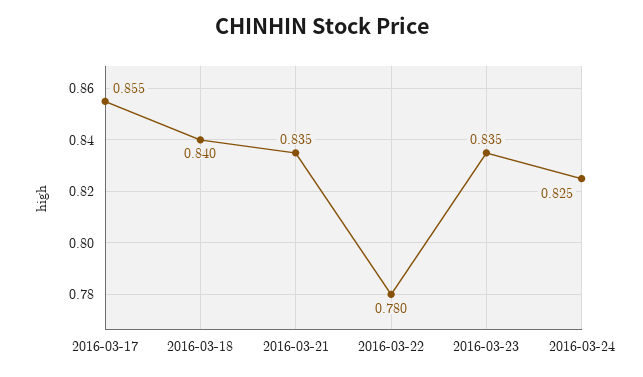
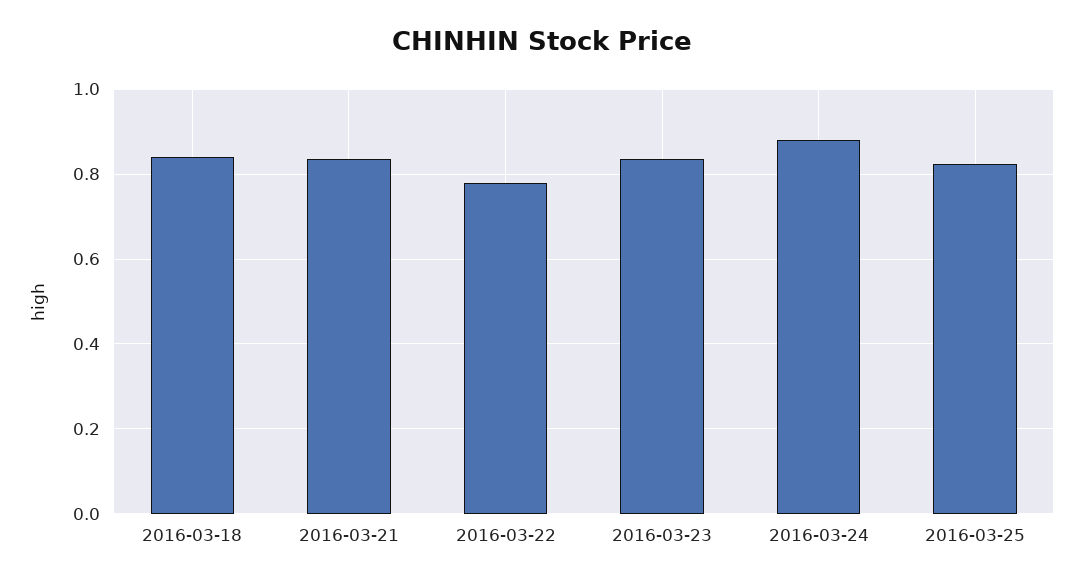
2016-03-17: 0.855 -> none
2016-03-24: 0.825 -> 0.88
2016-03-25: none -> 0.82

